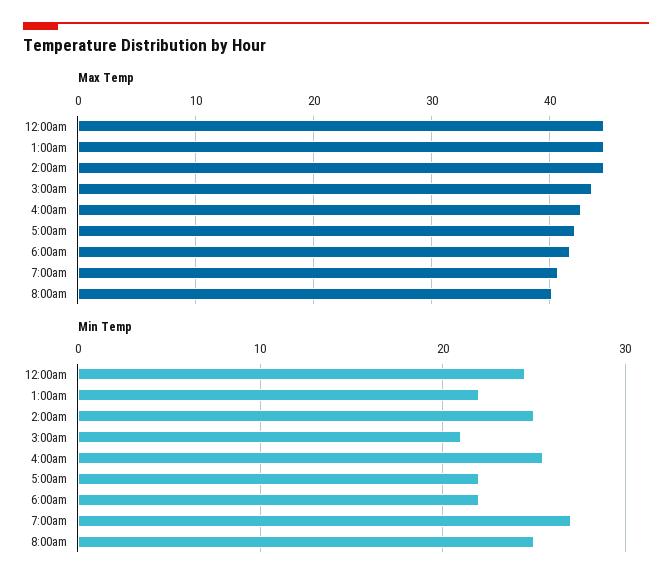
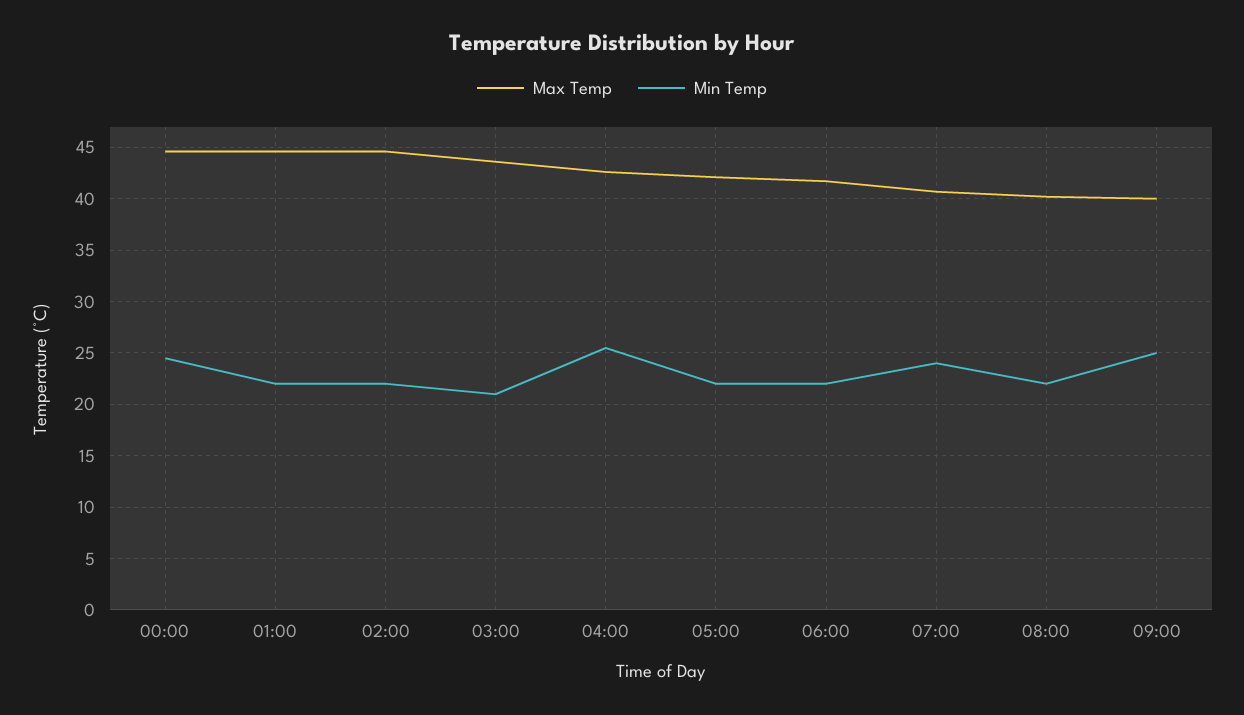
Min Temp, 2:00am: 25 -> 22
Min Temp, 7:00am: 27 -> 24
Min Temp, 8:00am: 25 -> 22
Max Temp, 09:00: none -> 40
Min Temp, 09:00: none -> 25

